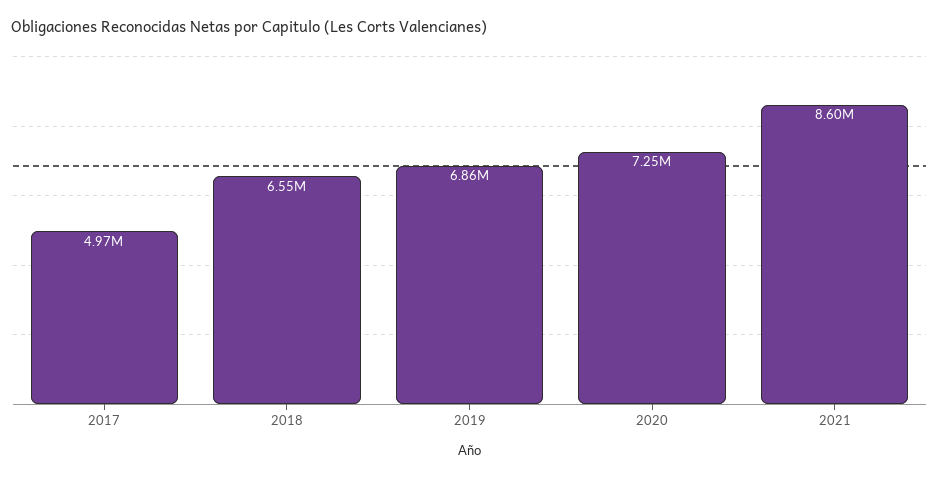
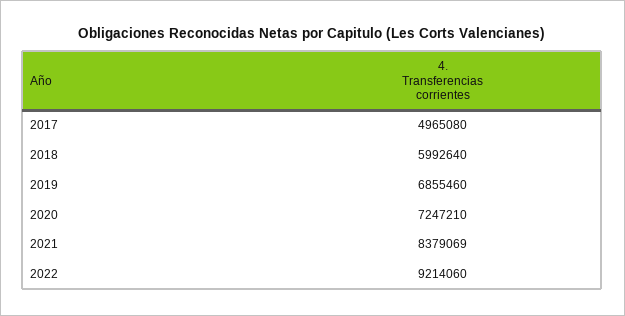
2018: 6550000 -> 5992640
2021: 8600000 -> 8379069
2022: none -> 9214060

